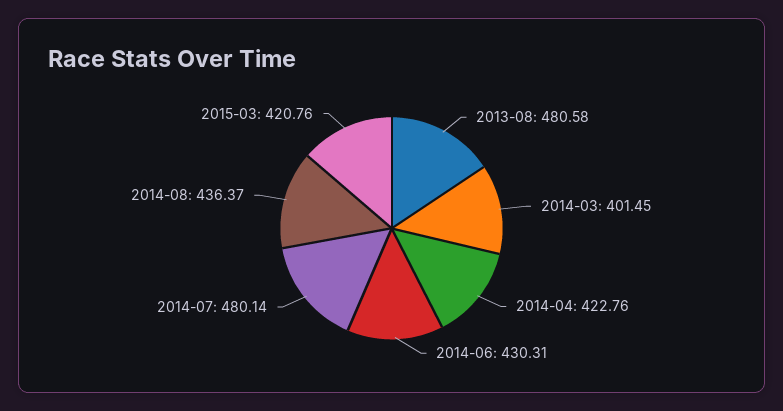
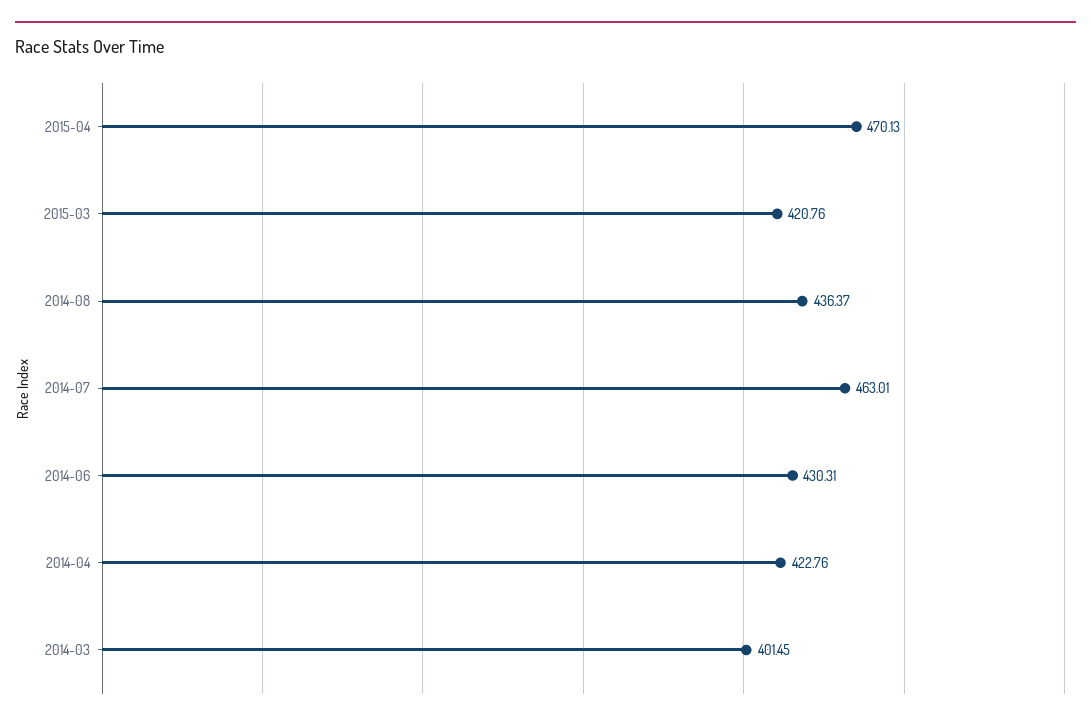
2013-08: 480.58 -> none
2014-07: 480.14 -> 463.01
2015-04: none -> 470.13

